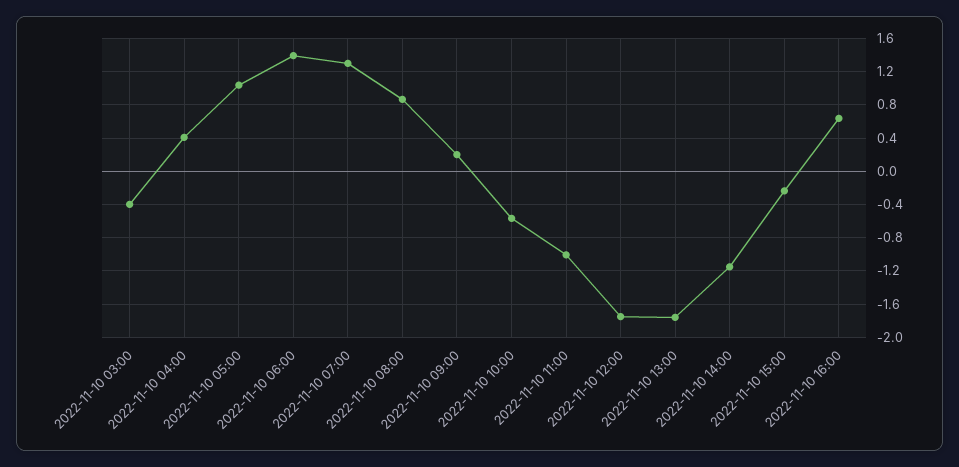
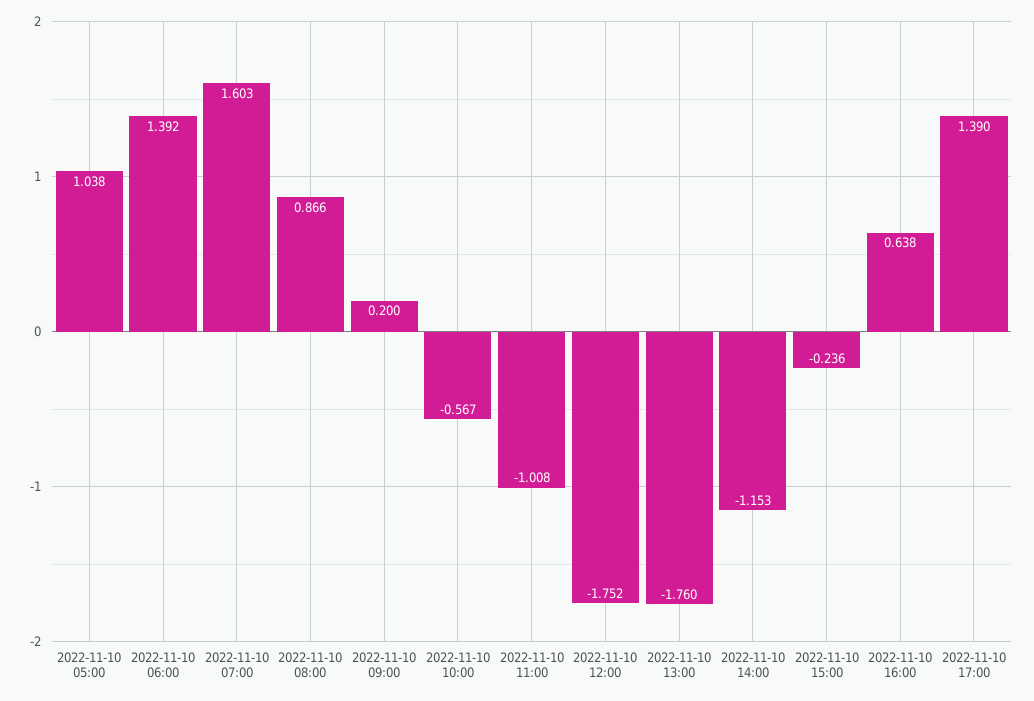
2022-11-10 03:00: -0.4 -> none
2022-11-10 04:00: 0.4 -> none
2022-11-10 07:00: 1.3 -> 1.603
2022-11-10 17:00: none -> 1.39

